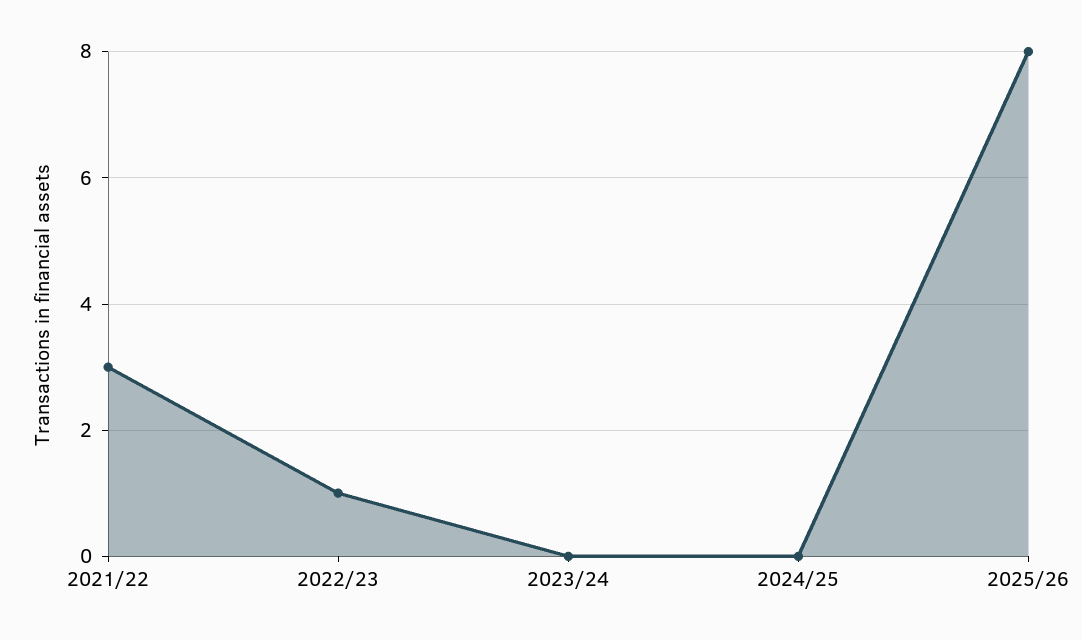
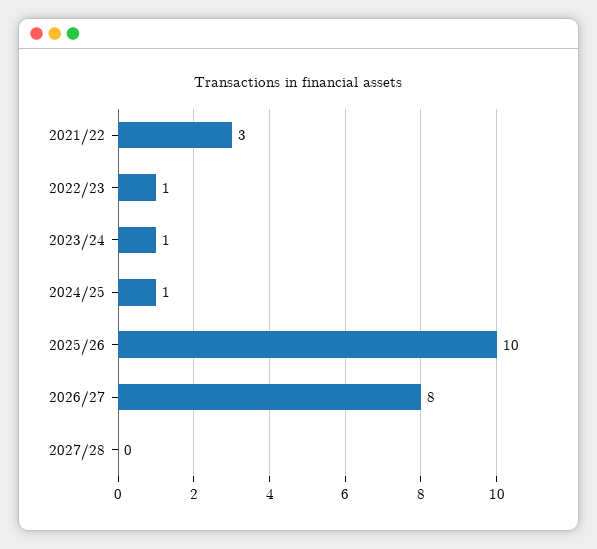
2023/24: 0 -> 1
2024/25: 0 -> 1
2025/26: 8 -> 10
2026/27: none -> 8
2027/28: none -> 0

